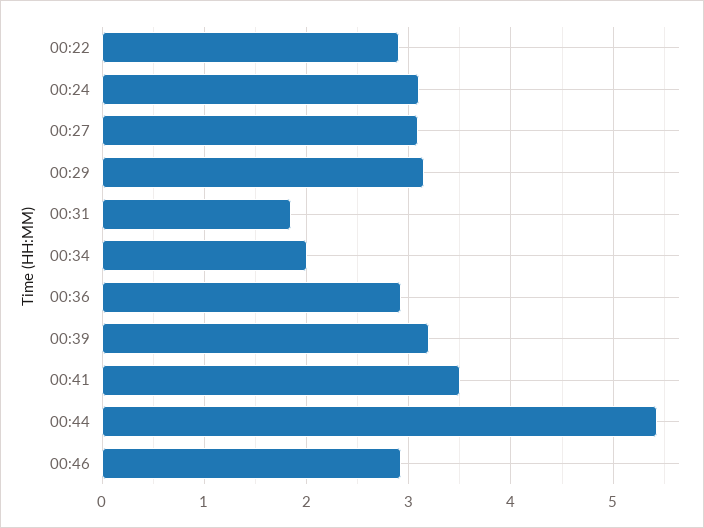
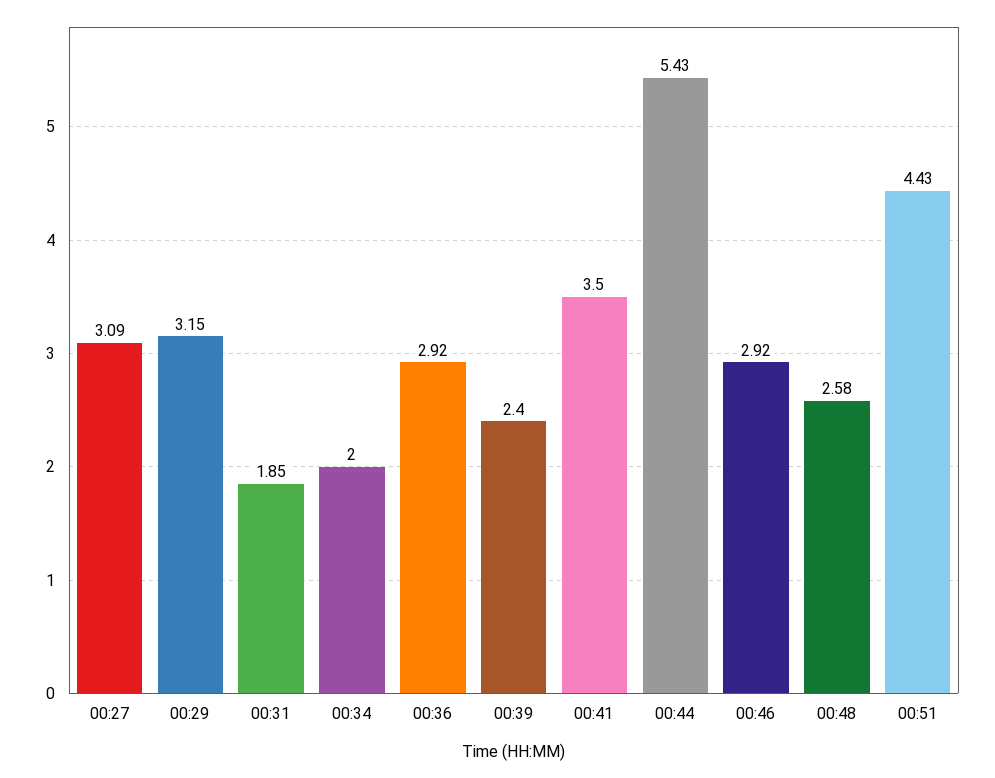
00:22: 2.9 -> none
00:24: 3.1 -> none
00:39: 3.2 -> 2.4
00:48: none -> 2.58
00:51: none -> 4.43

